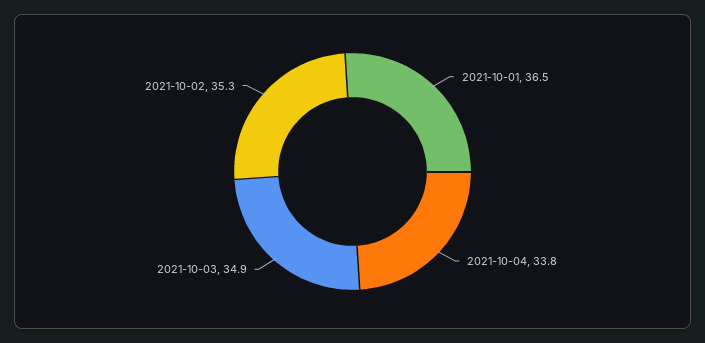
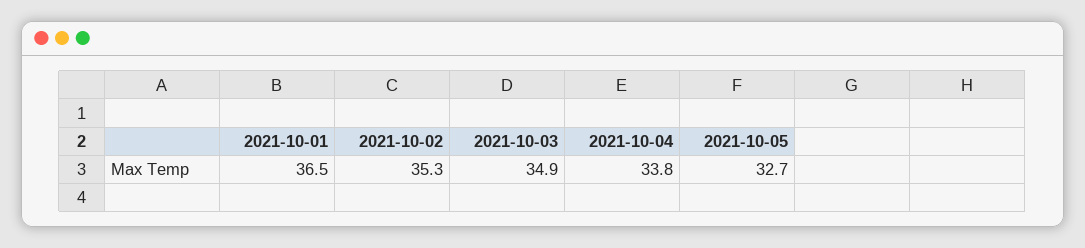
2021-10-05: none -> 32.7

